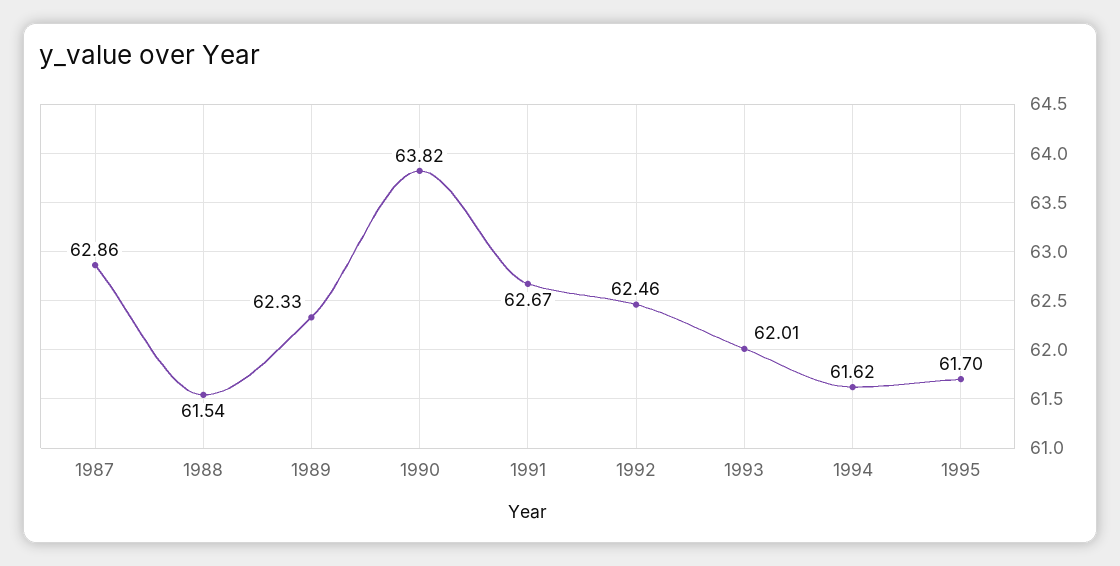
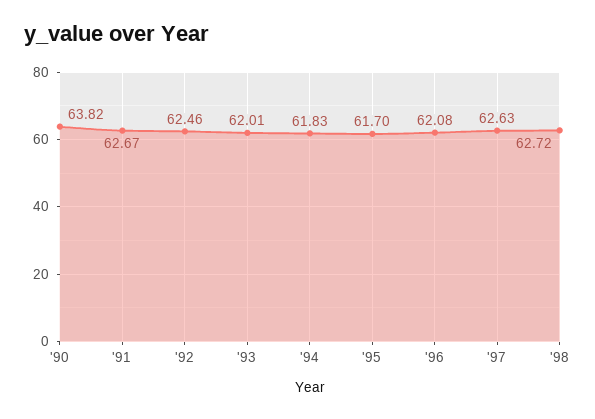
1987: 62.86 -> none
1988: 61.54 -> none
1989: 62.33 -> none
1994: 61.62 -> 61.83
'96: none -> 62.08
'97: none -> 62.63
'98: none -> 62.72

